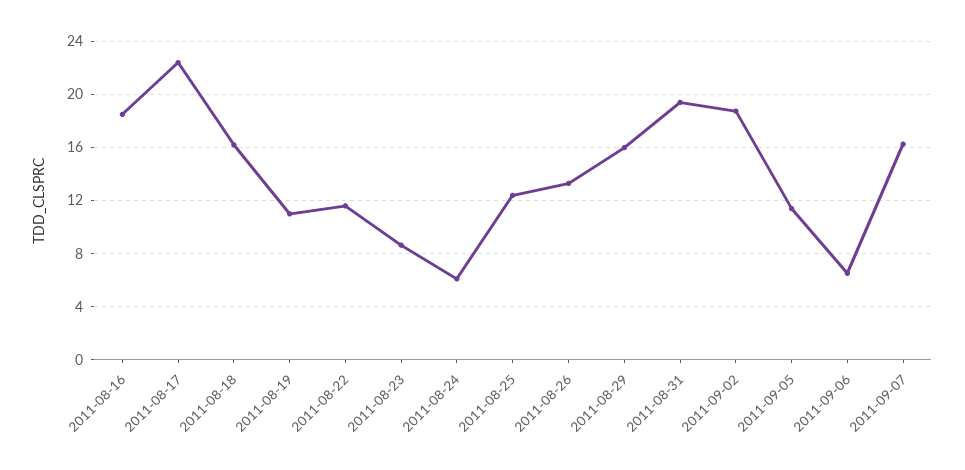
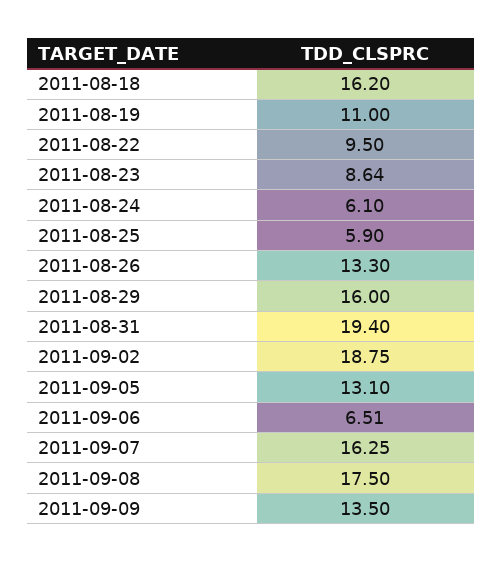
2011-08-16: 18.5 -> none
2011-08-17: 22.5 -> none
2011-08-22: 11.5 -> 9.5
2011-08-25: 12.5 -> 5.9
2011-09-05: 11.5 -> 13.1
2011-09-08: none -> 17.5
2011-09-09: none -> 13.5

